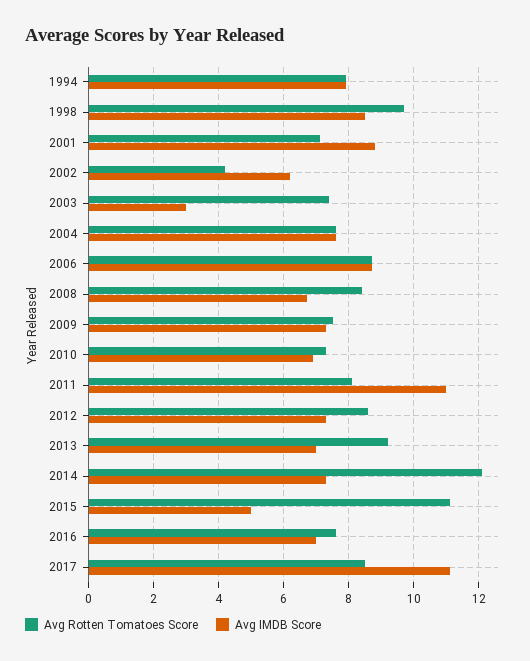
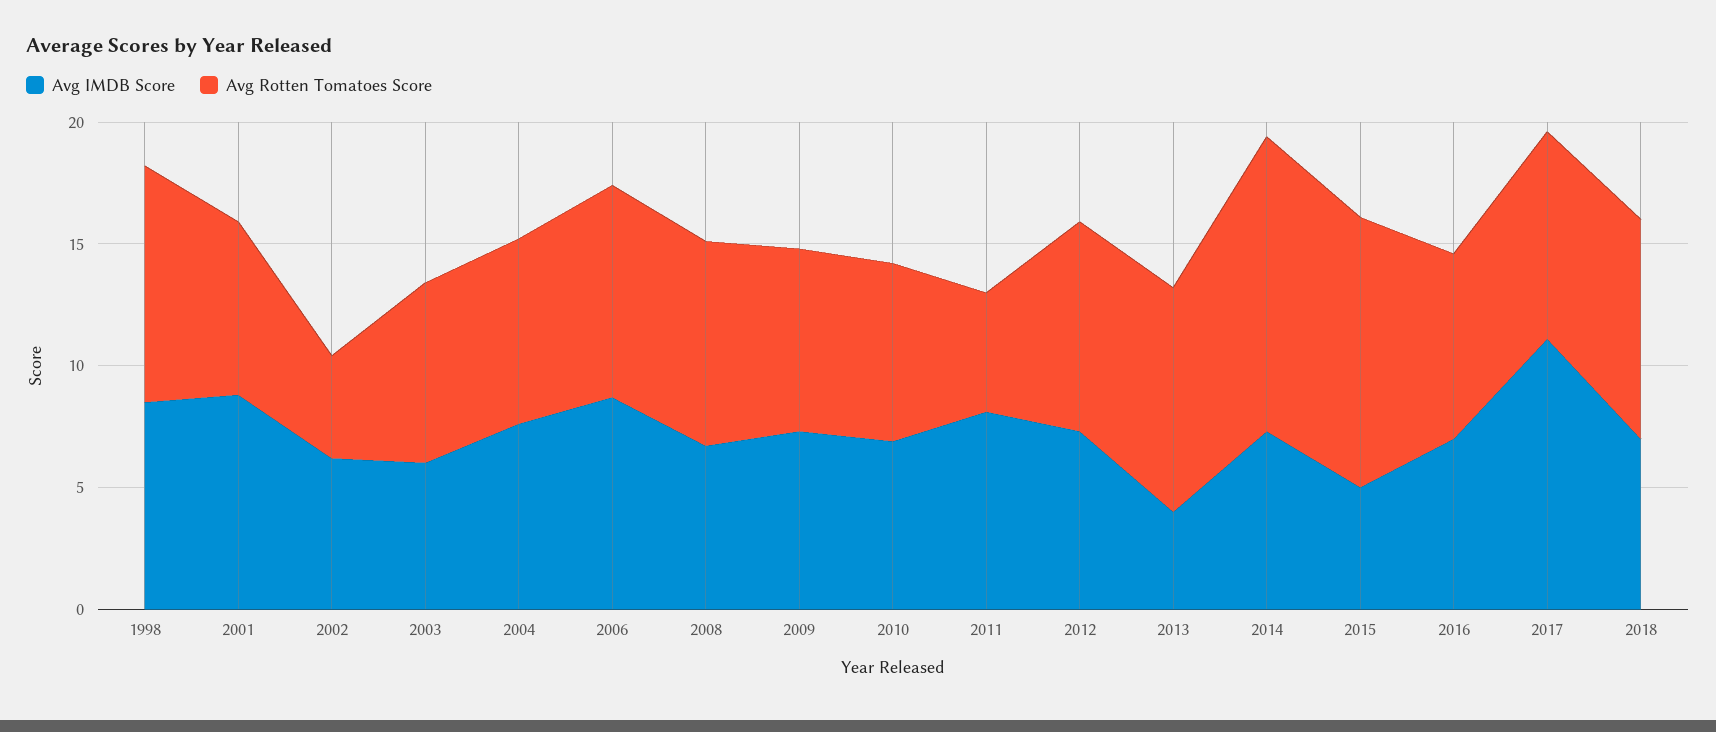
Avg Rotten Tomatoes Score, 1994: 8 -> none
Avg IMDB Score, 1994: 8 -> none
Avg IMDB Score, 2003: 3 -> 6
Avg Rotten Tomatoes Score, 2011: 8 -> 5
Avg IMDB Score, 2011: 11 -> 8
Avg IMDB Score, 2013: 7 -> 4
Avg IMDB Score, 2018: none -> 7
Avg Rotten Tomatoes Score, 2018: none -> 9

